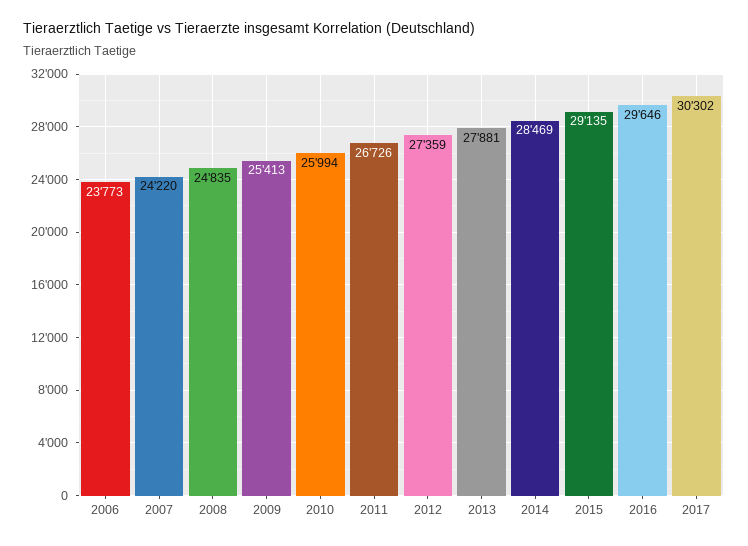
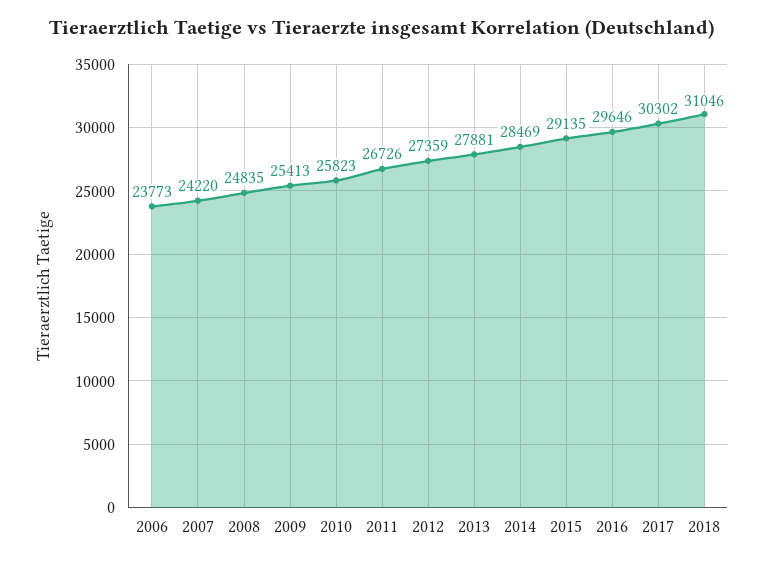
2010: 25994 -> 25823
2018: none -> 31046

